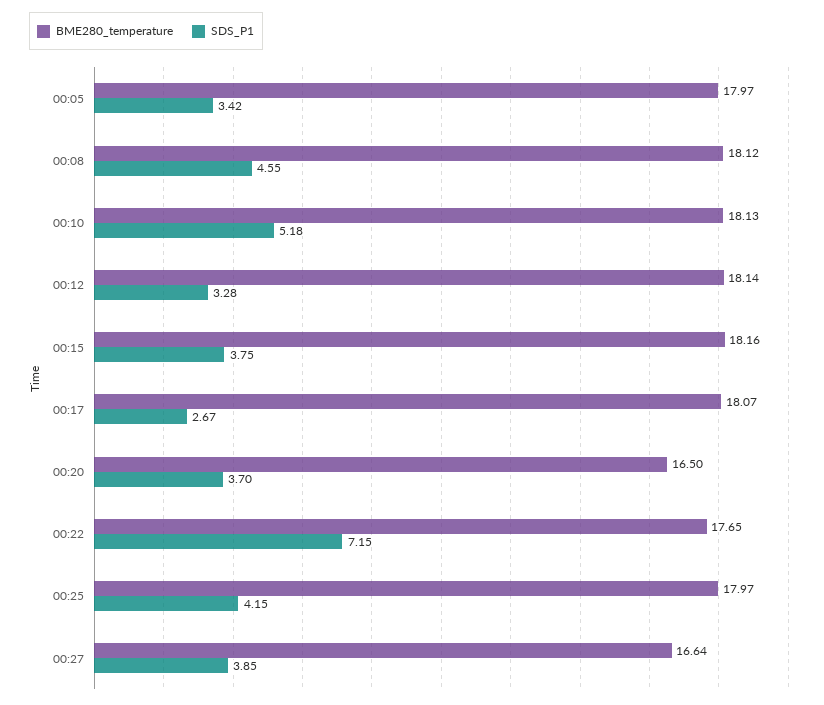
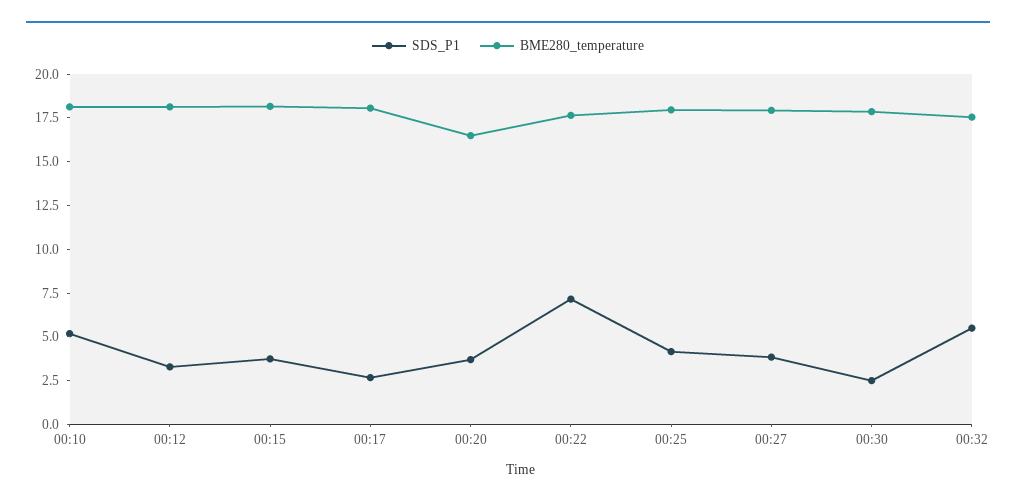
BME280_temperature, 00:05: 17.97 -> none
SDS_P1, 00:05: 3.42 -> none
BME280_temperature, 00:08: 18.12 -> none
SDS_P1, 00:08: 4.55 -> none
BME280_temperature, 00:27: 16.64 -> 18
SDS_P1, 00:30: none -> 2.5
BME280_temperature, 00:30: none -> 18
SDS_P1, 00:32: none -> 5.5
BME280_temperature, 00:32: none -> 17.5

